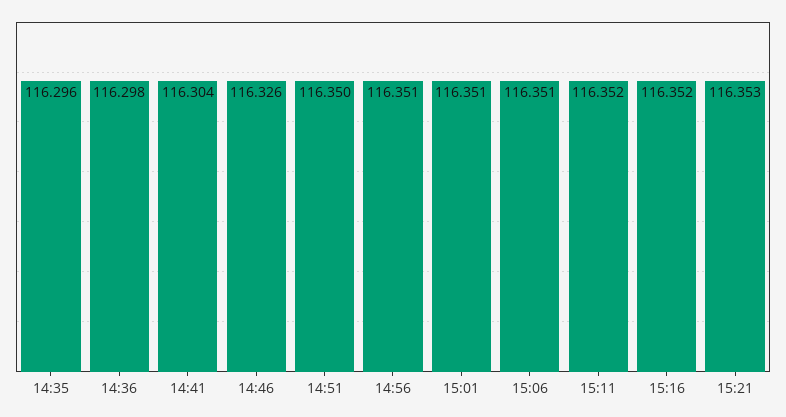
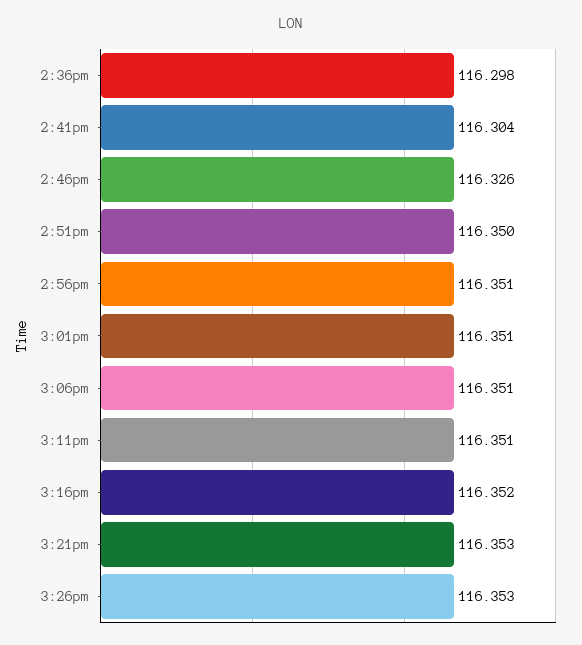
14:35: 116.296 -> none
15:11: 116.352 -> 116.351
3:26pm: none -> 116.353

